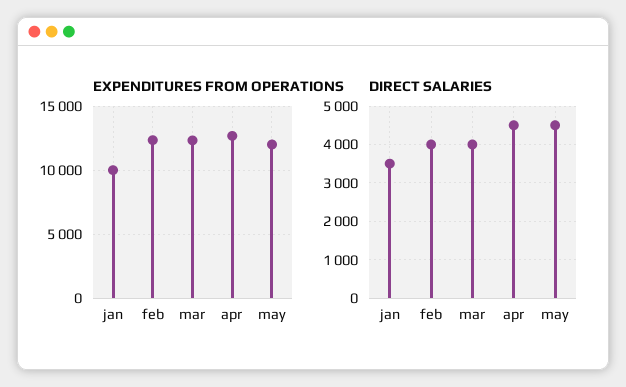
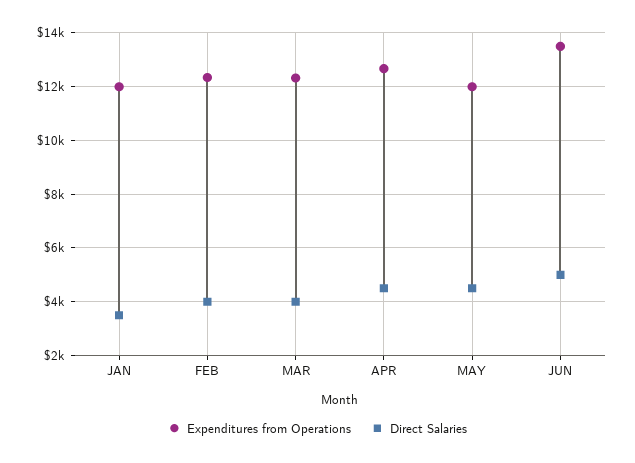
EXPENDITURES FROM OPERATIONS, jan: 10000 -> 12000
EXPENDITURES FROM OPERATIONS, JUN: none -> 13500
DIRECT SALARIES, JUN: none -> 5000

